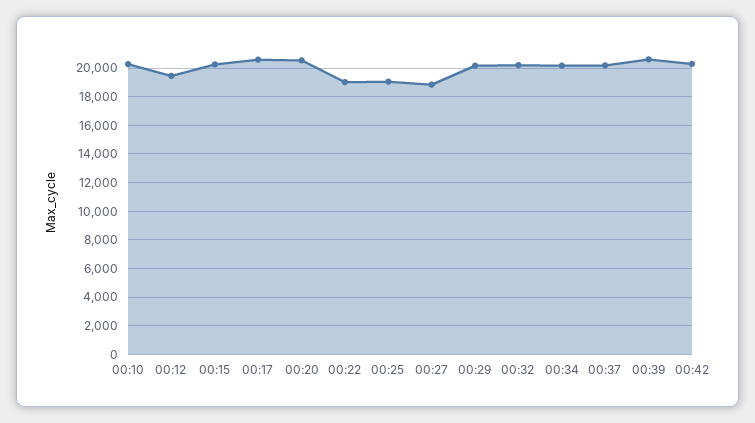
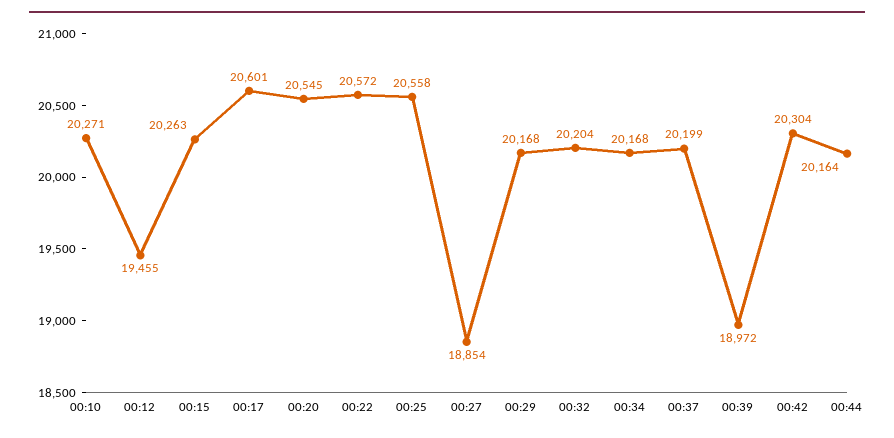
00:22: 19000 -> 20572
00:25: 19000 -> 20558
00:39: 20500 -> 18972
00:44: none -> 20164

